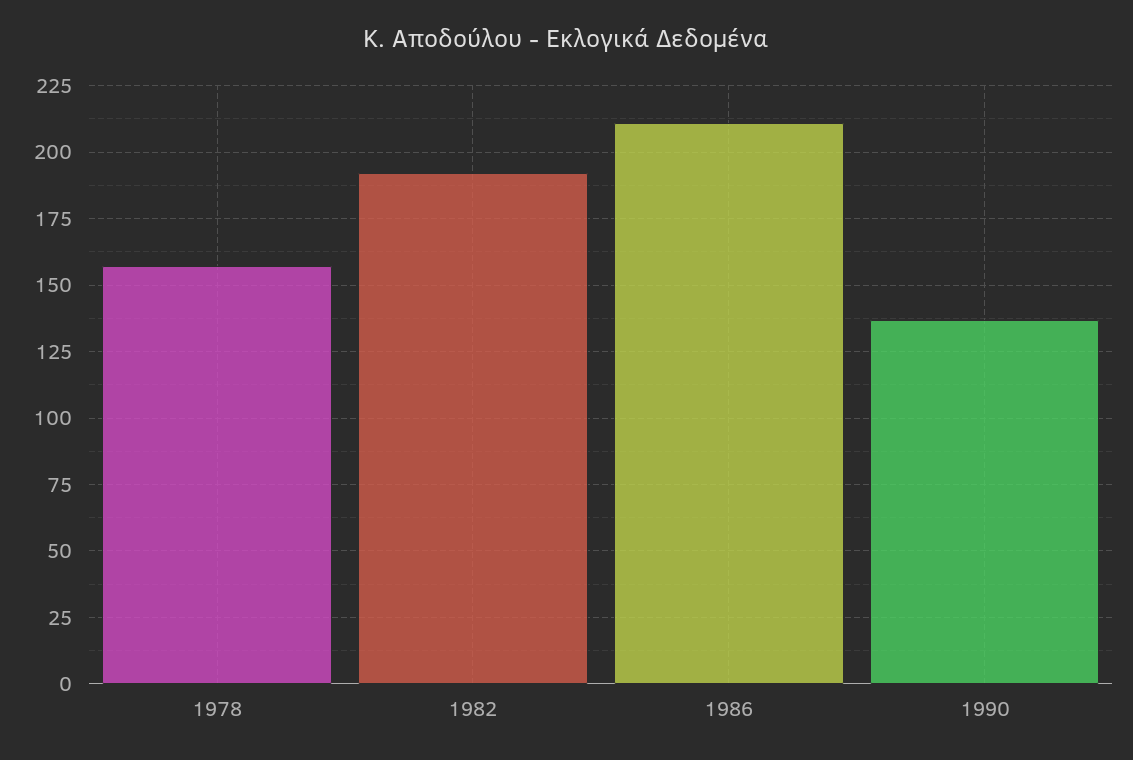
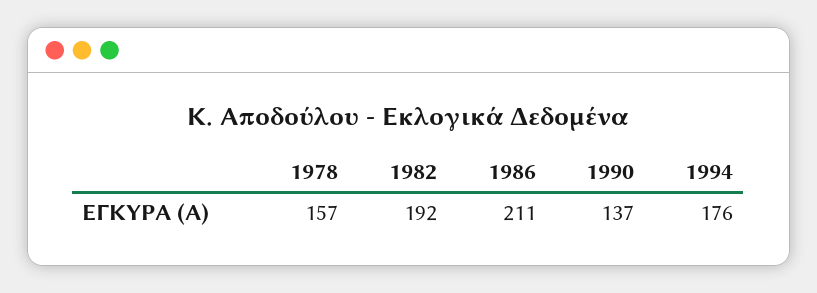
1994: none -> 176

